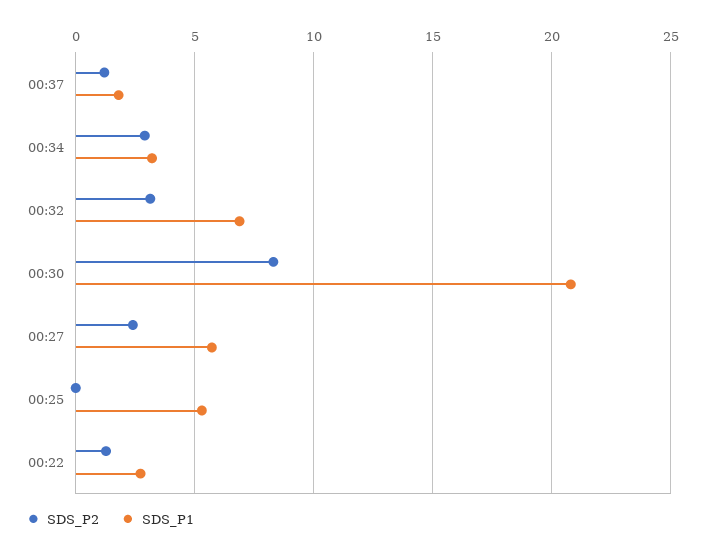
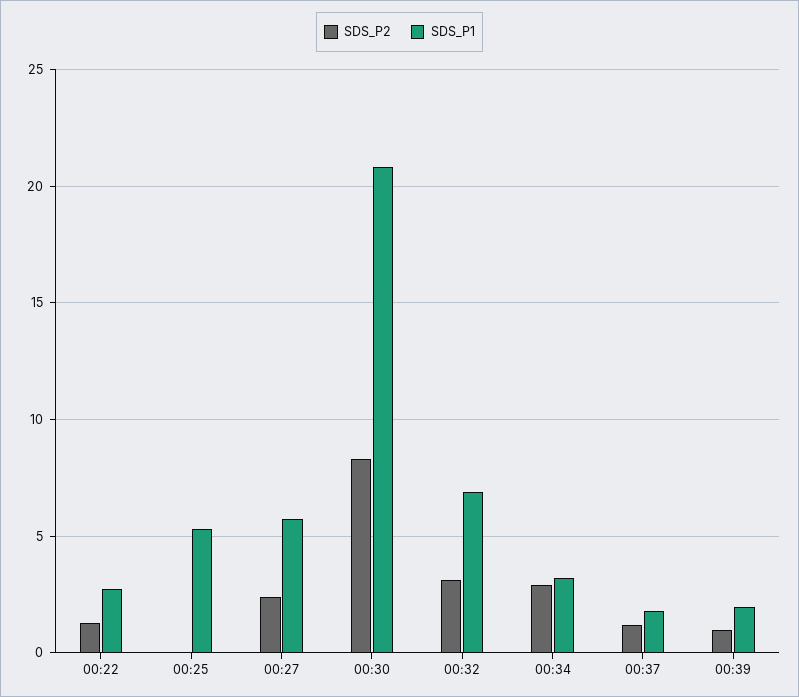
SDS_P2, 00:39: none -> 1
SDS_P1, 00:39: none -> 2

